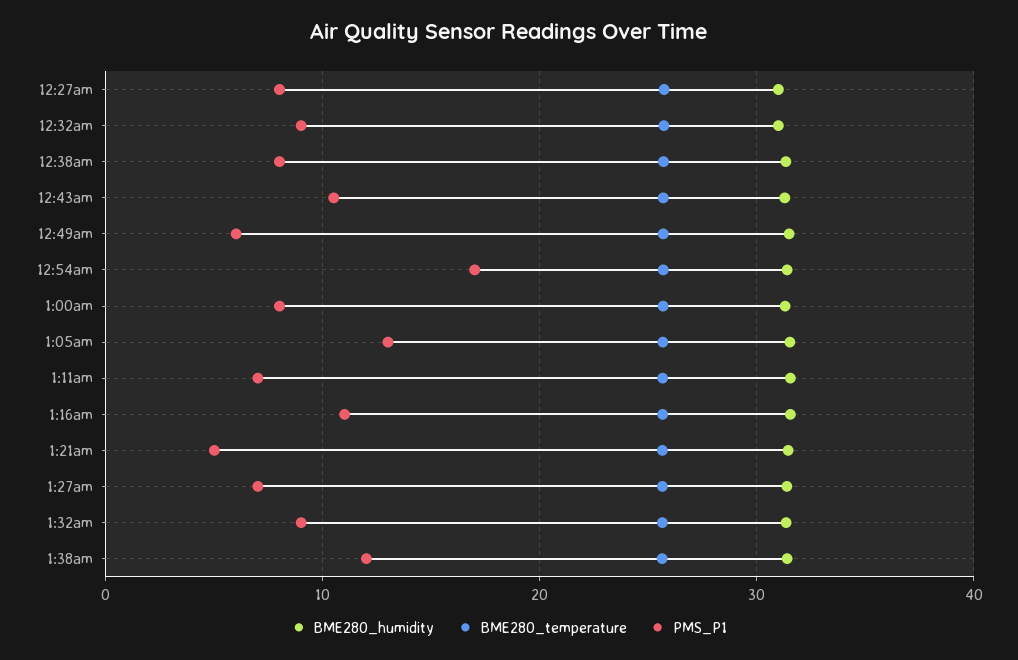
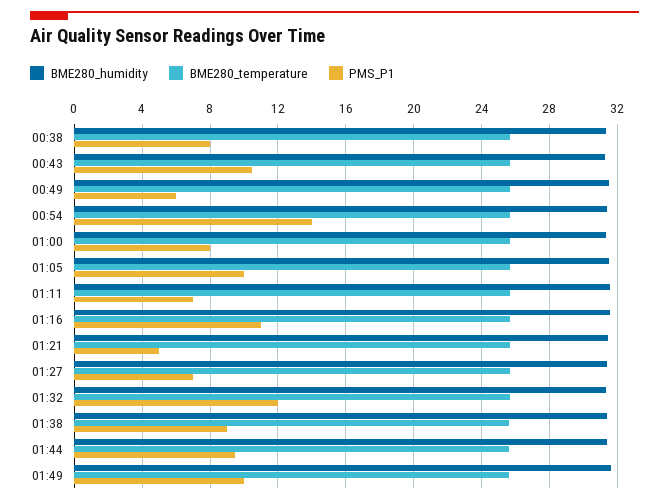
BME280_humidity, 12:27am: 31 -> none
BME280_temperature, 12:27am: 26 -> none
PMS_P1, 12:27am: 8 -> none
BME280_humidity, 12:32am: 31 -> none
BME280_temperature, 12:32am: 26 -> none
PMS_P1, 12:32am: 9 -> none
PMS_P1, 12:54am: 17 -> 14
PMS_P1, 1:05am: 13 -> 10
PMS_P1, 1:32am: 9 -> 12
PMS_P1, 1:38am: 12 -> 9
BME280_humidity, 01:44: none -> 31.5
BME280_temperature, 01:44: none -> 25.5
PMS_P1, 01:44: none -> 9.5
BME280_humidity, 01:49: none -> 31.5
BME280_temperature, 01:49: none -> 25.5
PMS_P1, 01:49: none -> 10

